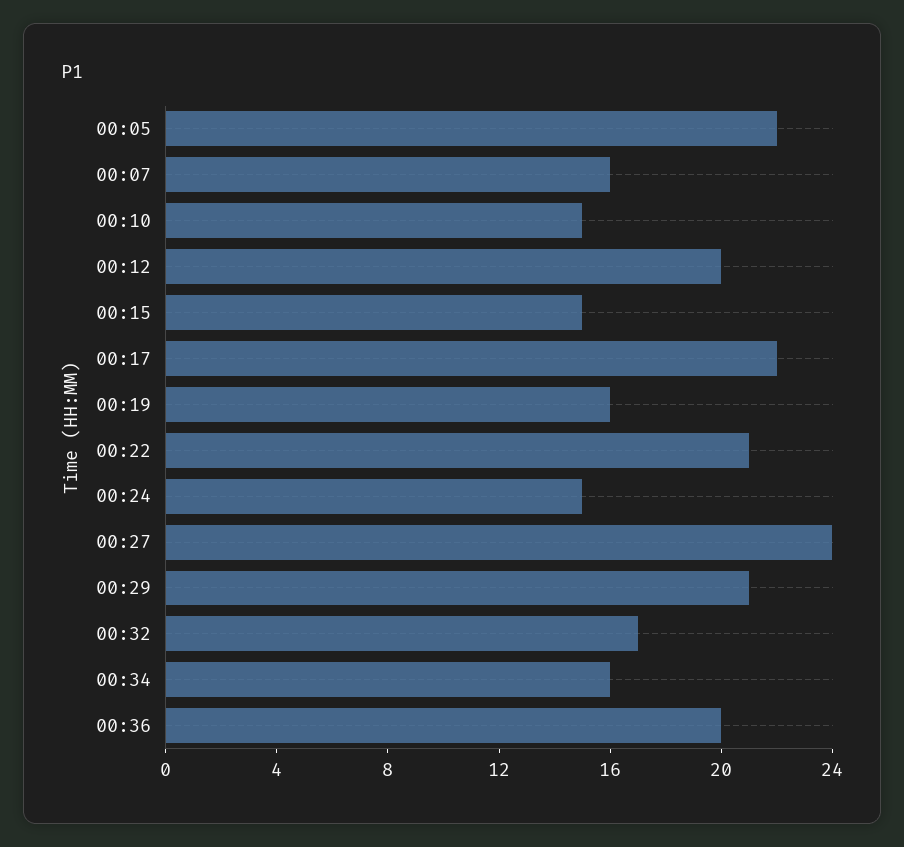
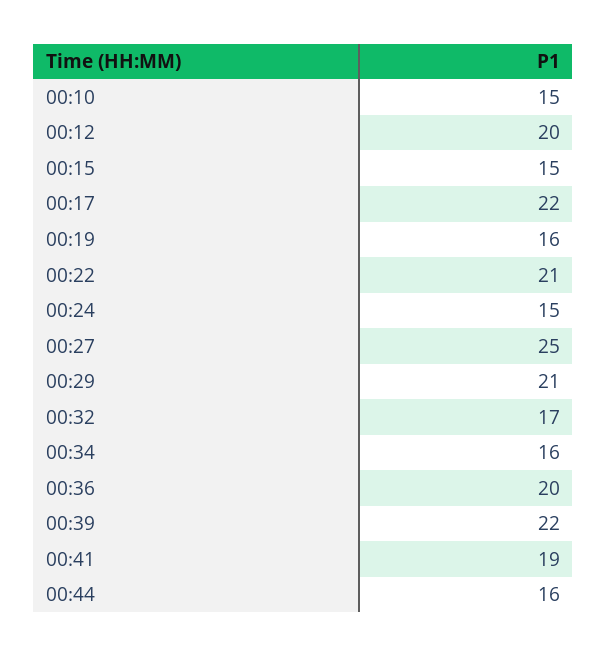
00:05: 22 -> none
00:07: 16 -> none
00:27: 24 -> 25
00:39: none -> 22
00:41: none -> 19
00:44: none -> 16

